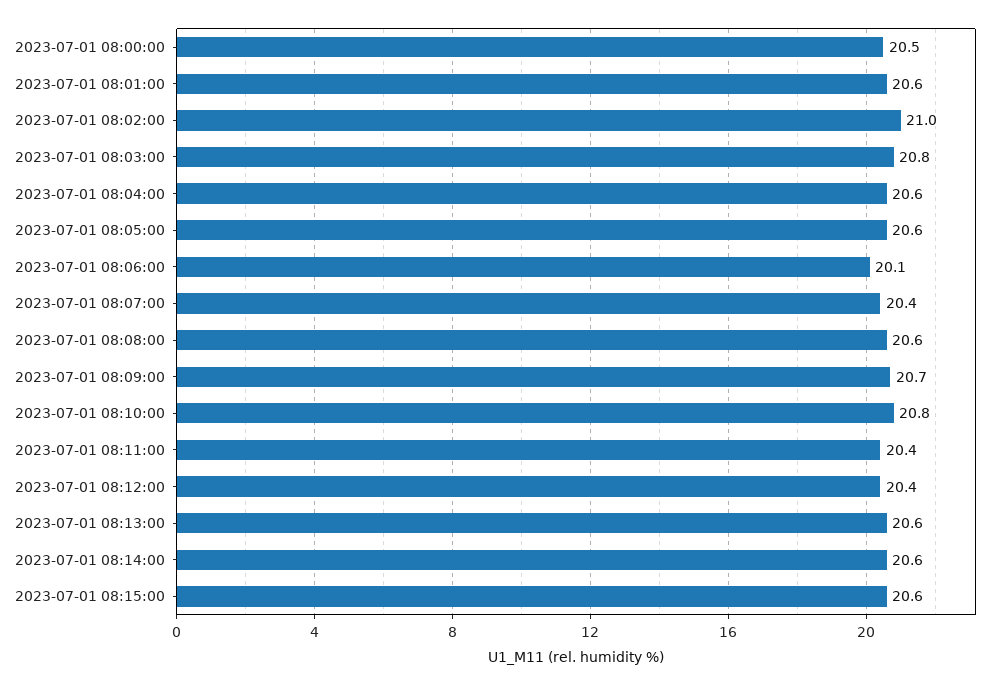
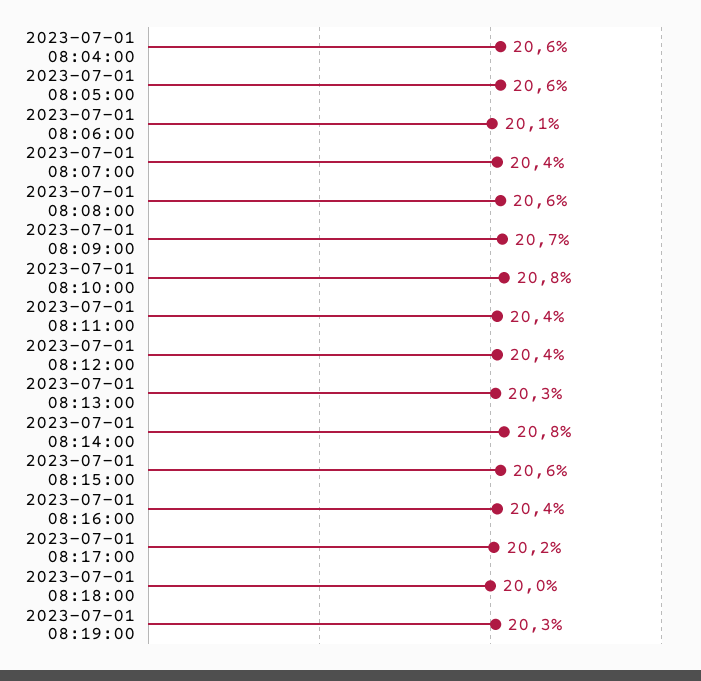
2023-07-01 08:00:00: 20.5 -> none
2023-07-01 08:01:00: 20.6 -> none
2023-07-01 08:02:00: 21 -> none
2023-07-01 08:03:00: 20.8 -> none
2023-07-01 08:13:00: 20.6 -> 20.3
2023-07-01 08:14:00: 20.6 -> 20.8
2023-07-01 08:16:00: none -> 20.4
2023-07-01 08:17:00: none -> 20.2
2023-07-01 08:18:00: none -> 20
2023-07-01 08:19:00: none -> 20.3

